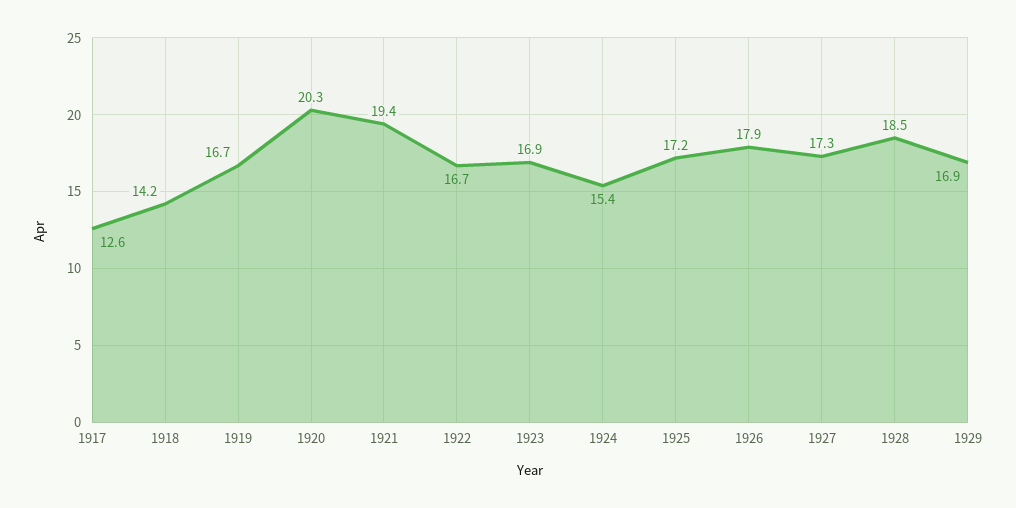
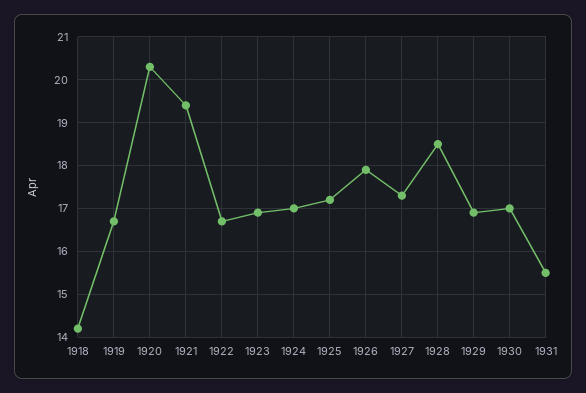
1917: 12.6 -> none
1924: 15.4 -> 17
1930: none -> 17
1931: none -> 15.5

